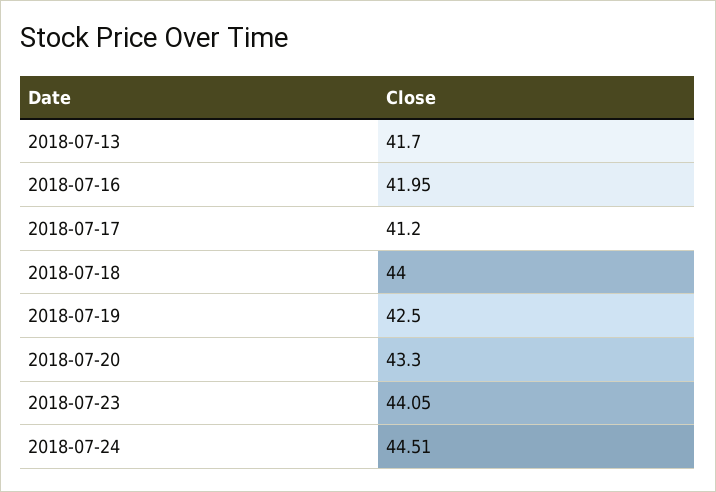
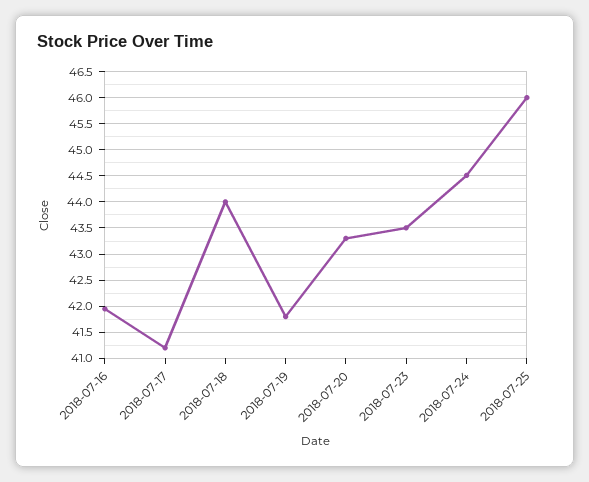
2018-07-13: 41.7 -> none
2018-07-19: 42.5 -> 41.75
2018-07-23: 44.05 -> 43.5
2018-07-25: none -> 46

